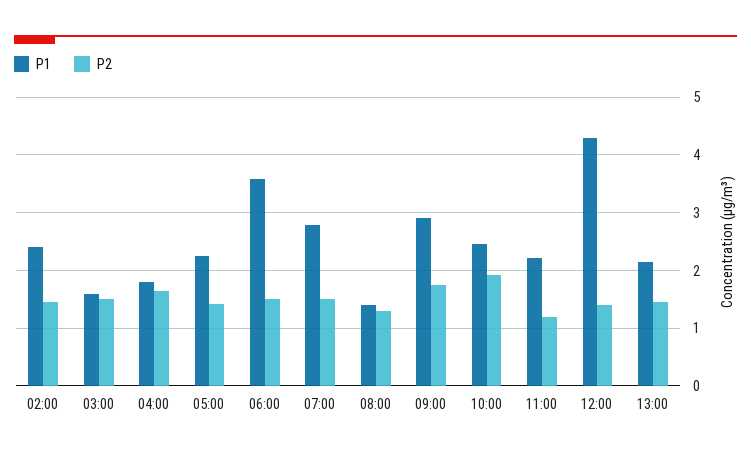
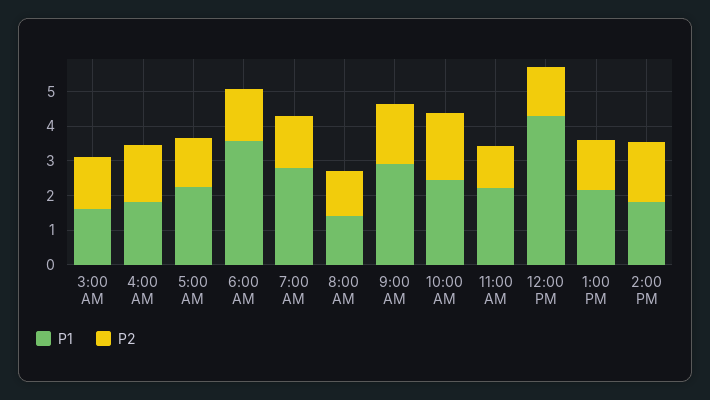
P1, 02:00: 2.4 -> none
P2, 02:00: 1.4 -> none
P1, 2:00 PM: none -> 1.75
P2, 2:00 PM: none -> 1.75

